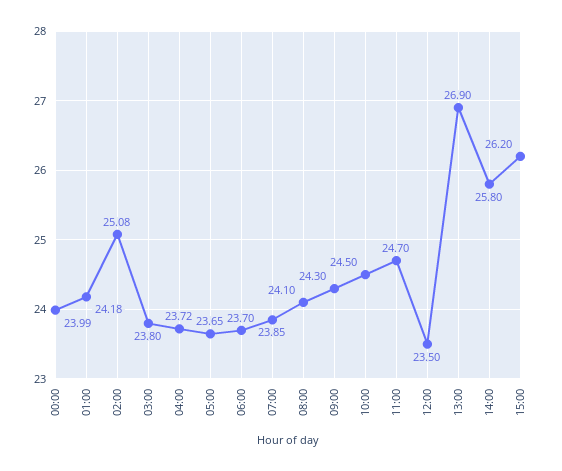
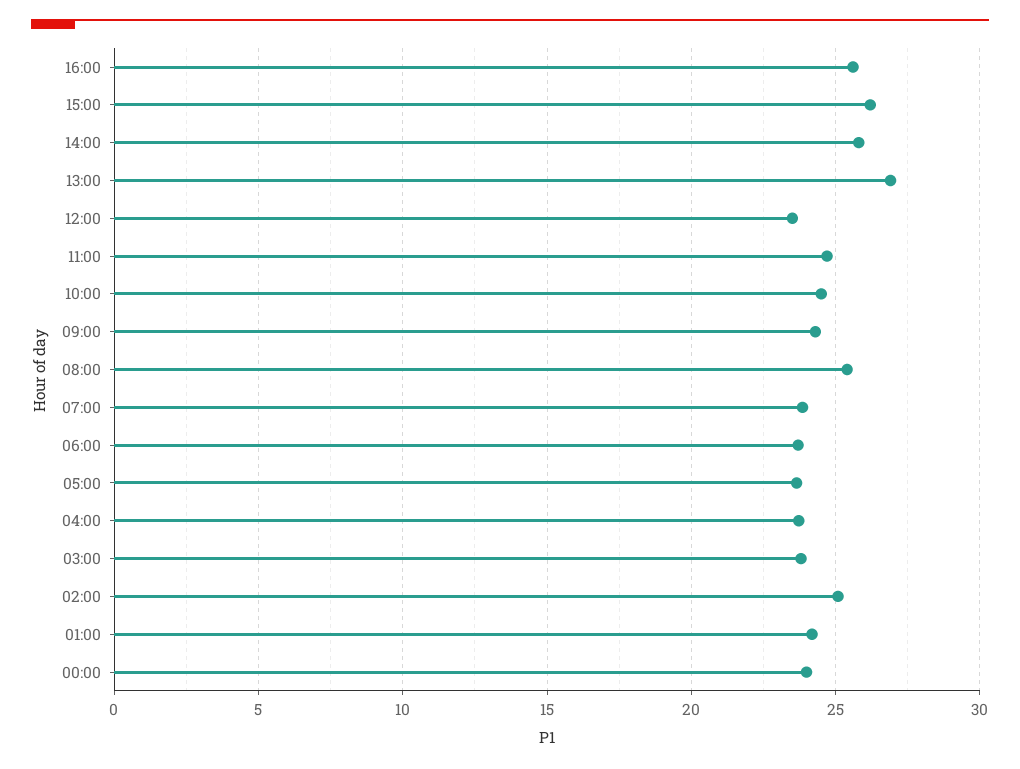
08:00: 24.1 -> 25.5
16:00: none -> 25.5

